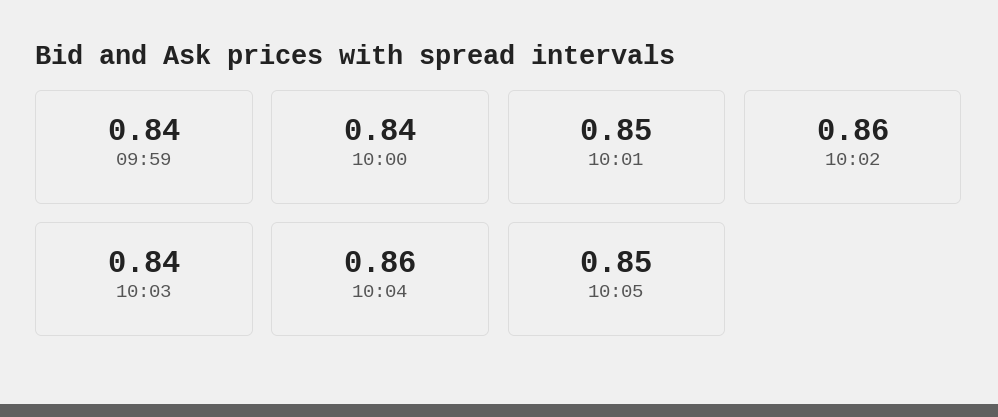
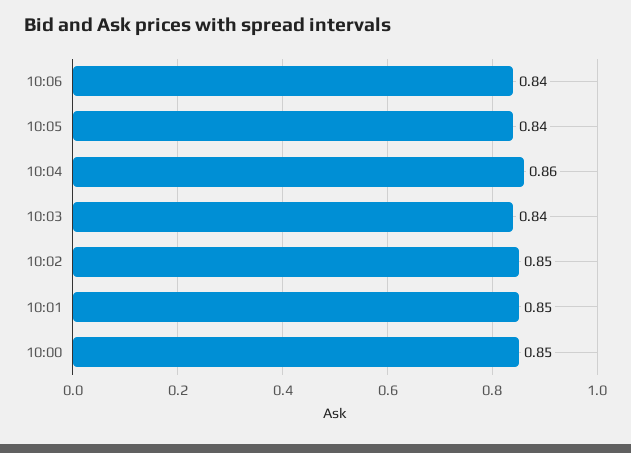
09:59: 0.84 -> none
10:00: 0.84 -> 0.85
10:02: 0.86 -> 0.85
10:05: 0.85 -> 0.84
10:06: none -> 0.84

